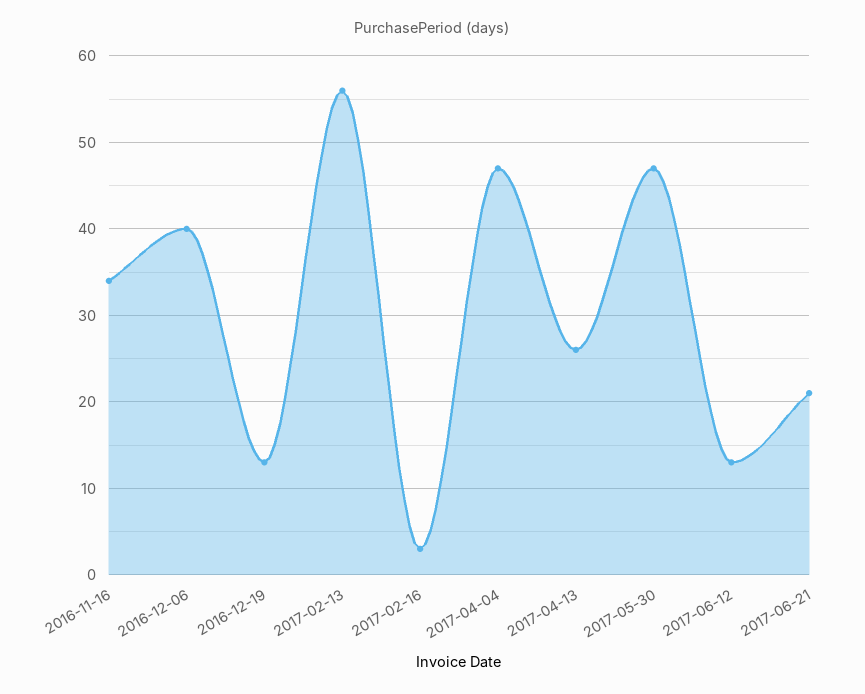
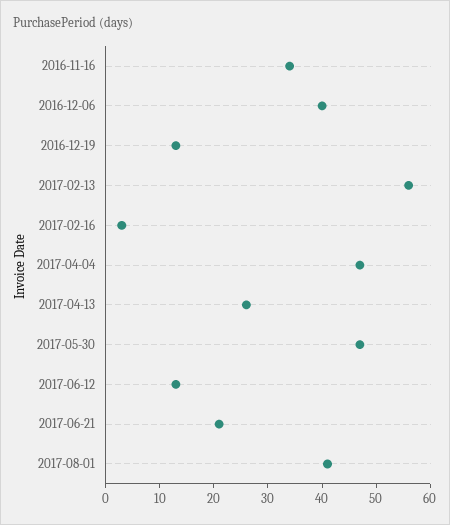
2017-08-01: none -> 40

